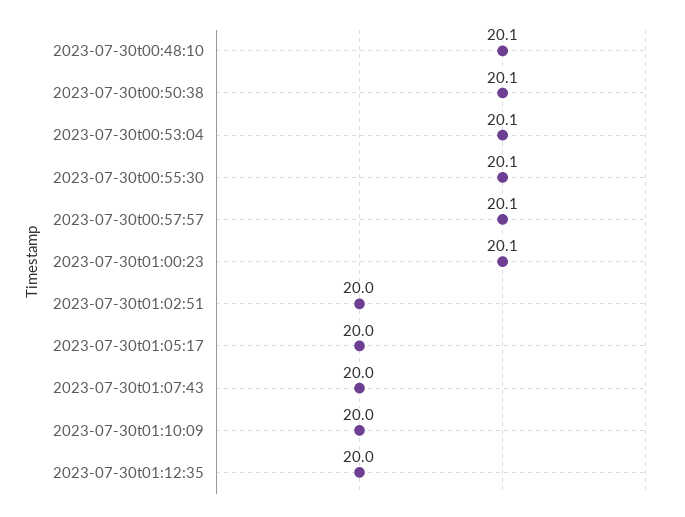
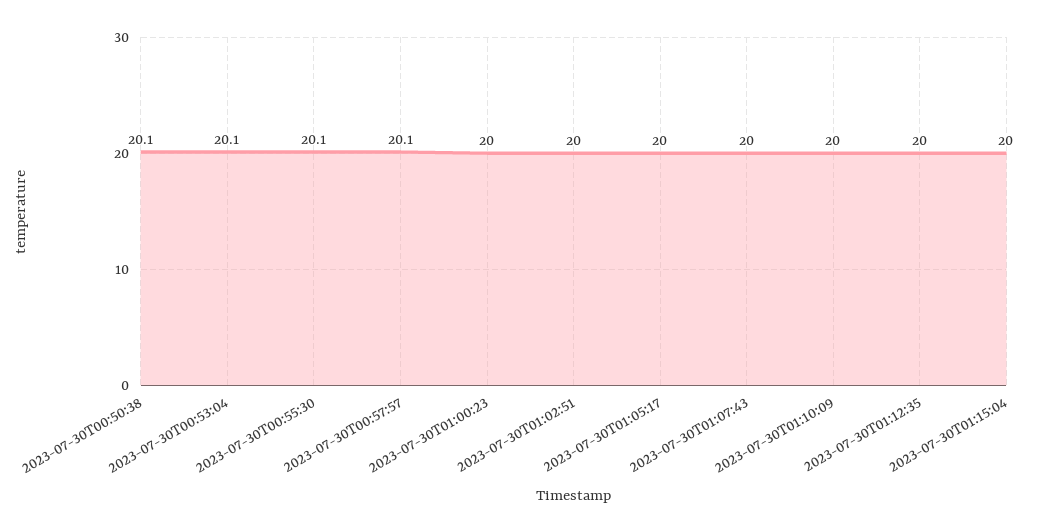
2023-07-30t00:48:10: 20.1 -> none
2023-07-30t01:00:23: 20.1 -> 20
2023-07-30T01:15:04: none -> 20

